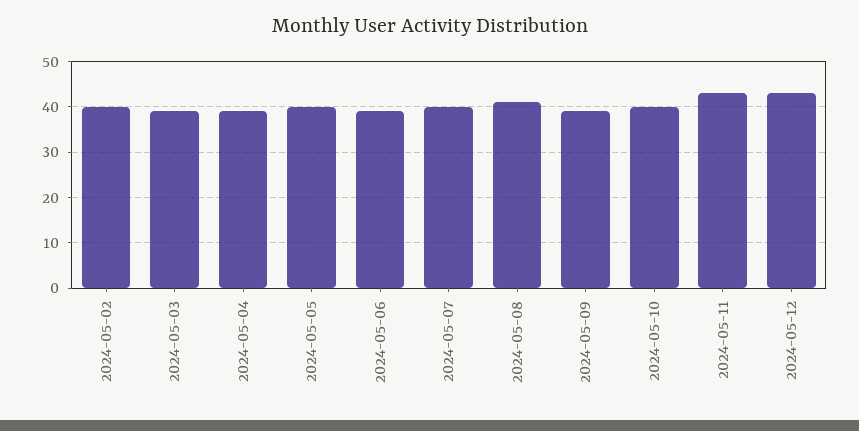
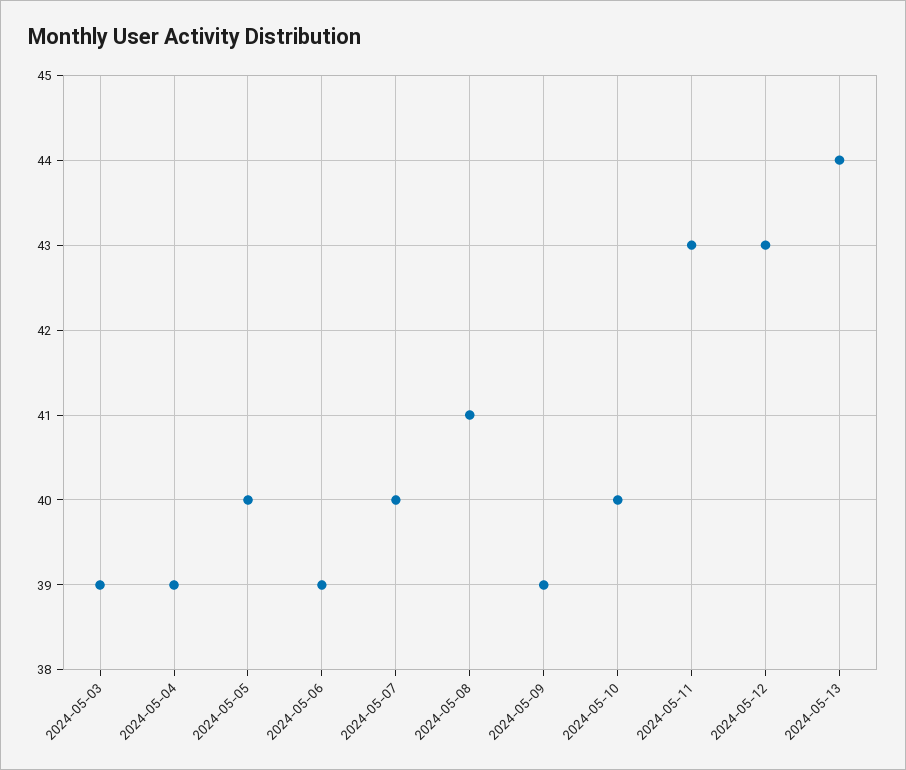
2024-05-02: 40 -> none
2024-05-13: none -> 44

